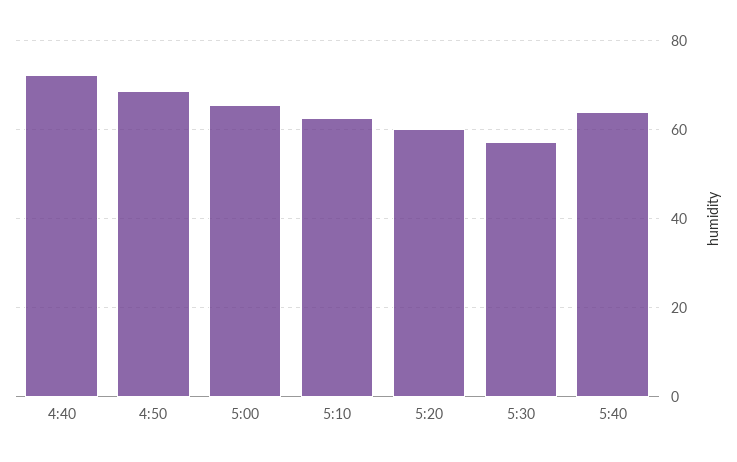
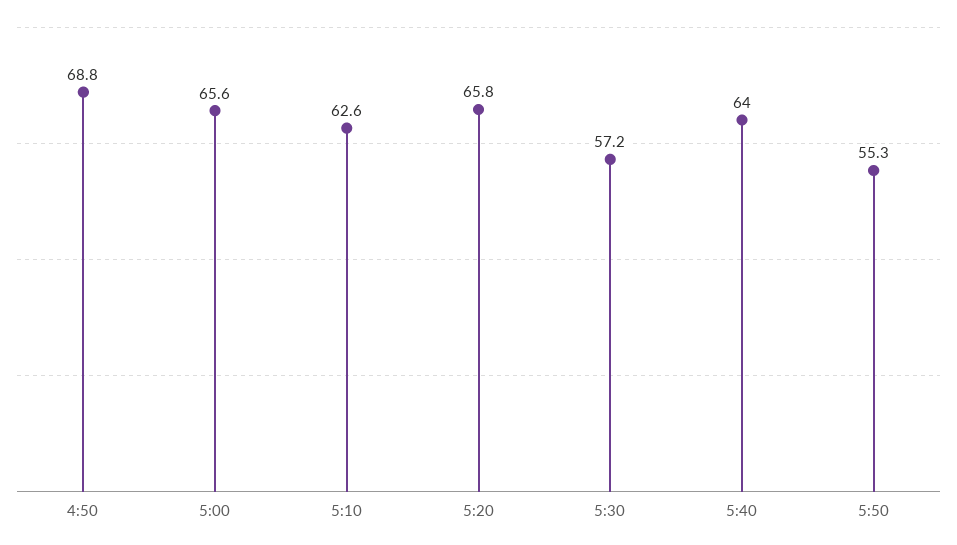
4:40: 72 -> none
5:20: 60 -> 65.8
5:50: none -> 55.3

